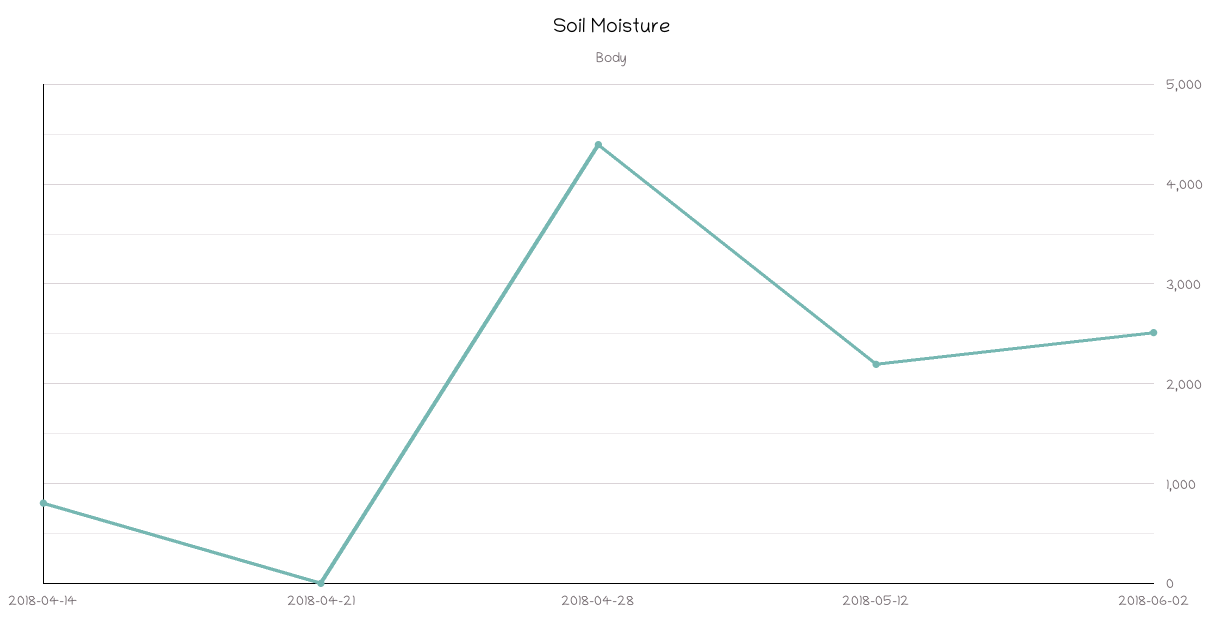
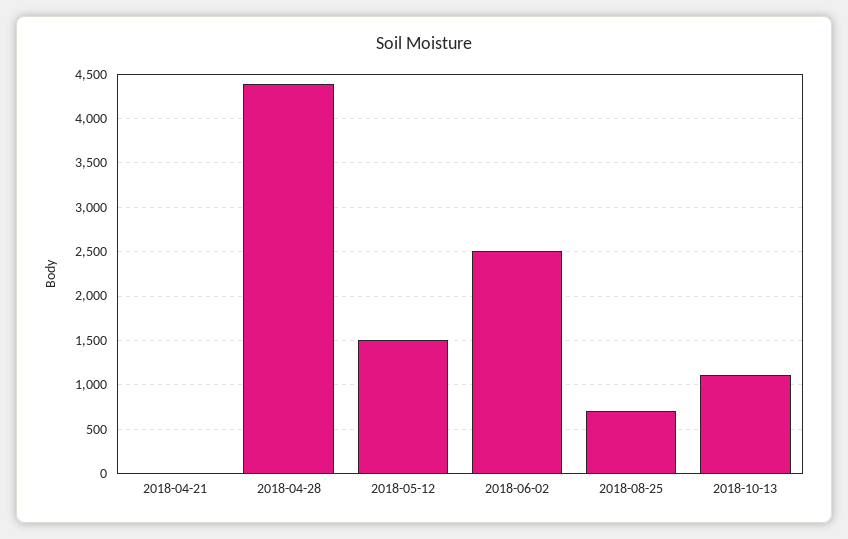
2018-04-14: 800 -> none
2018-05-12: 2200 -> 1500
2018-08-25: none -> 700
2018-10-13: none -> 1100

